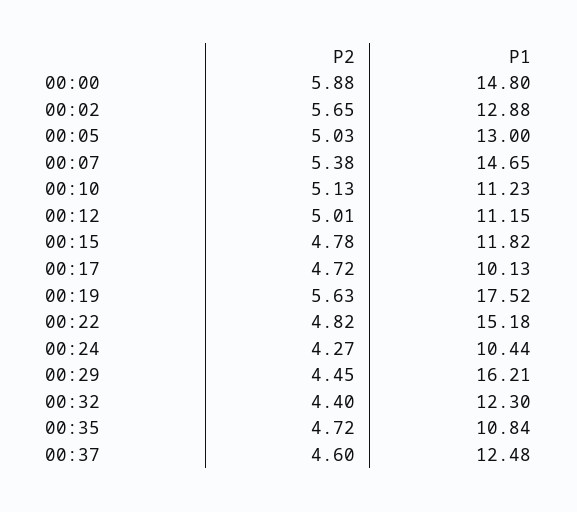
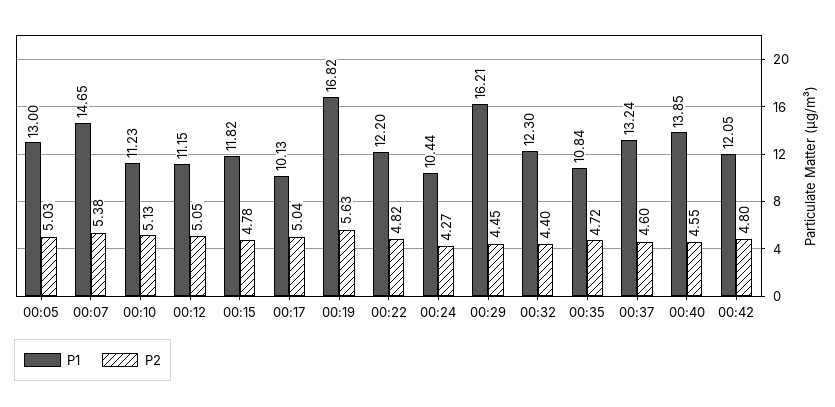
P2, 00:00: 5.88 -> none
P1, 00:00: 14.8 -> none
P2, 00:02: 5.65 -> none
P1, 00:02: 12.88 -> none
P2, 00:12: 5.01 -> 5.05
P2, 00:17: 4.72 -> 5.04
P1, 00:19: 17.52 -> 16.82
P1, 00:22: 15.18 -> 12.2
P1, 00:37: 12.48 -> 13.24
P1, 00:40: none -> 13.85
P2, 00:40: none -> 4.55
P1, 00:42: none -> 12.05
P2, 00:42: none -> 4.8

